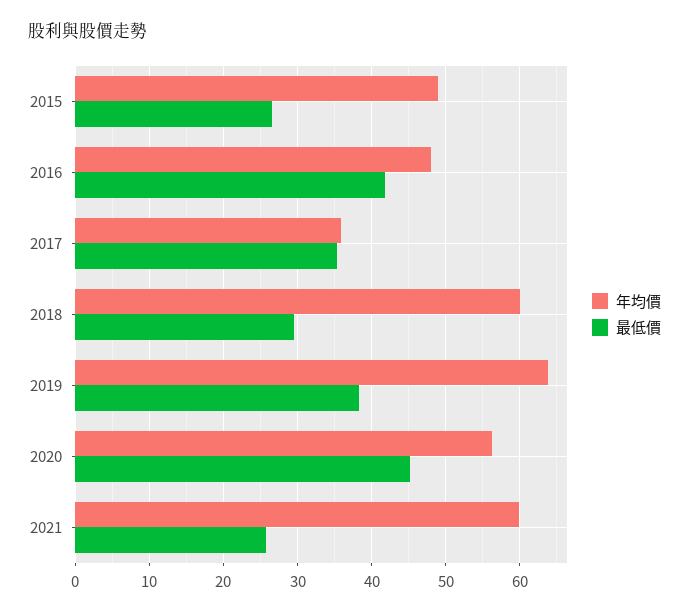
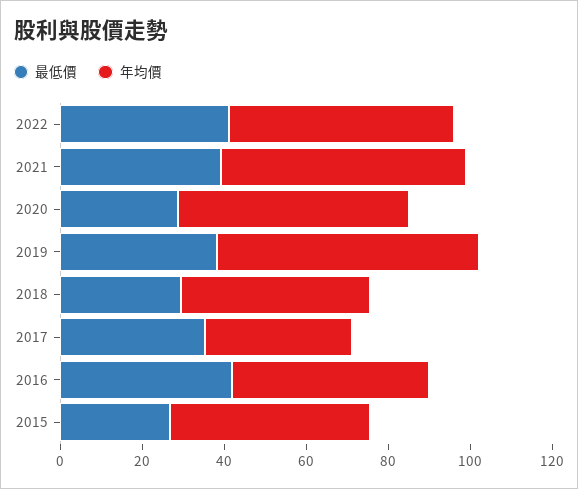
年均價, 2018: 60 -> 45
最低價, 2020: 45 -> 30
最低價, 2021: 26 -> 40
最低價, 2022: none -> 40
年均價, 2022: none -> 55

